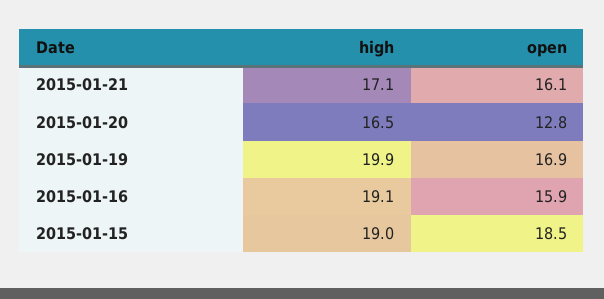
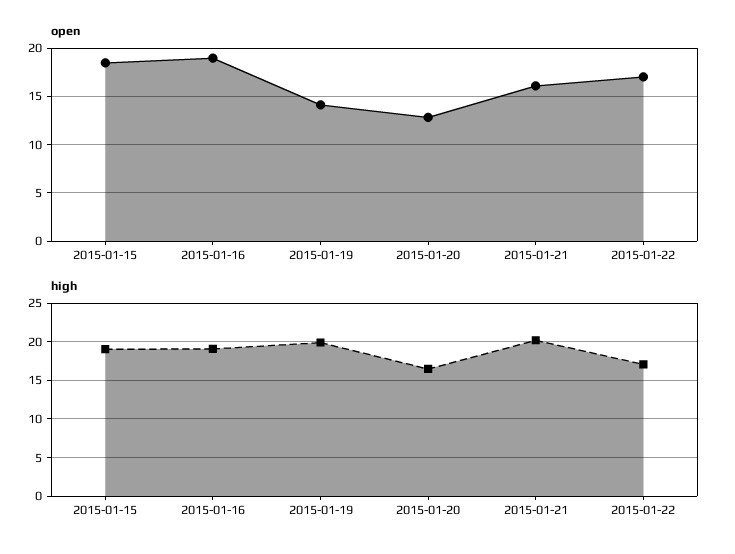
high, 2015-01-21: 17.1 -> 20
open, 2015-01-19: 16.9 -> 14
open, 2015-01-16: 15.9 -> 19
open, 2015-01-22: none -> 17
high, 2015-01-22: none -> 17

